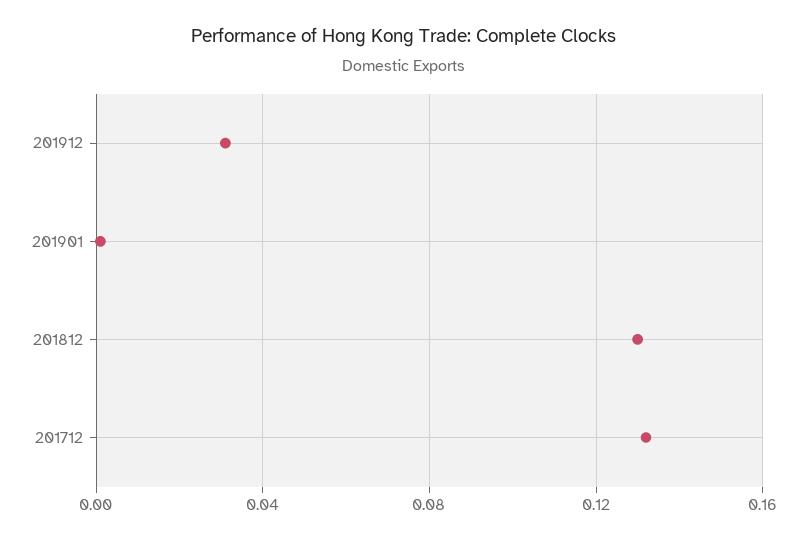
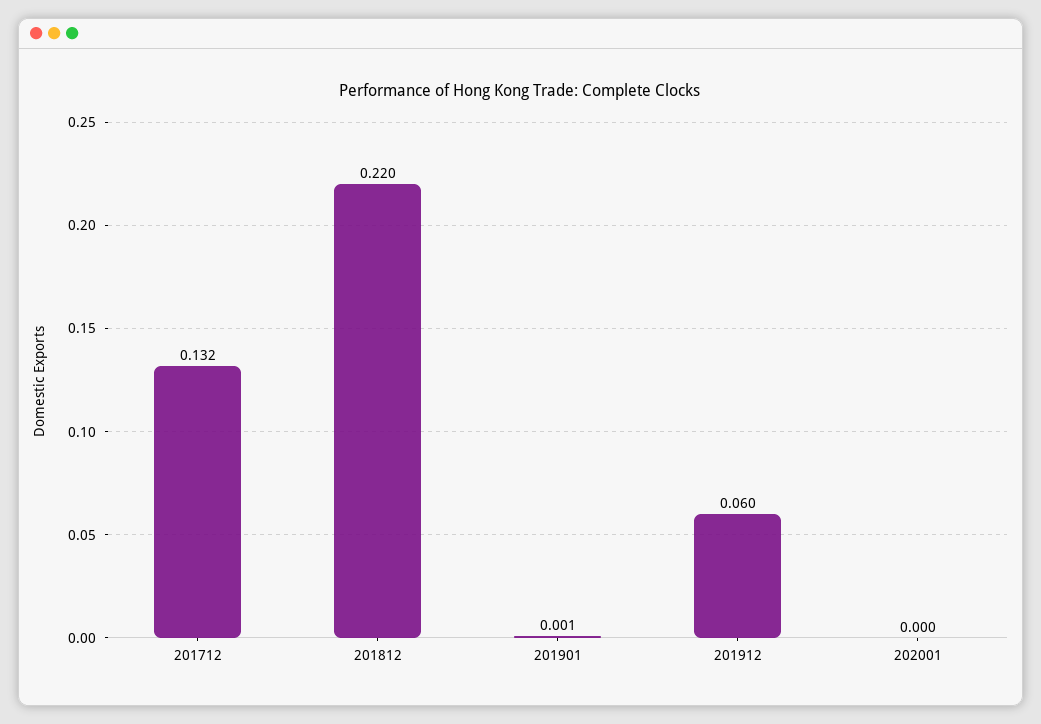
201912: 0.03 -> 0.06
201812: 0.13 -> 0.22
202001: none -> 0

